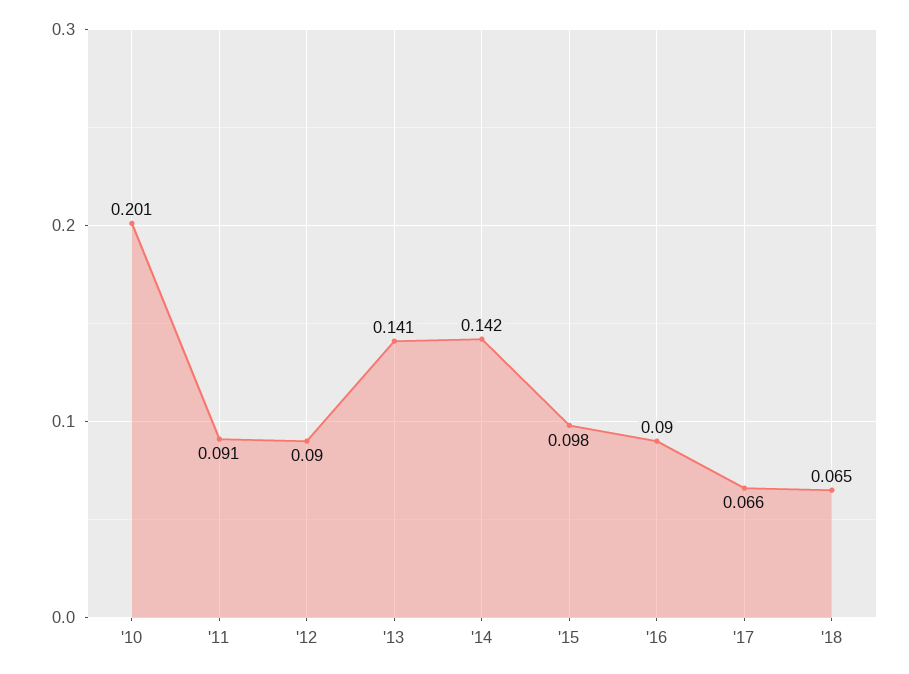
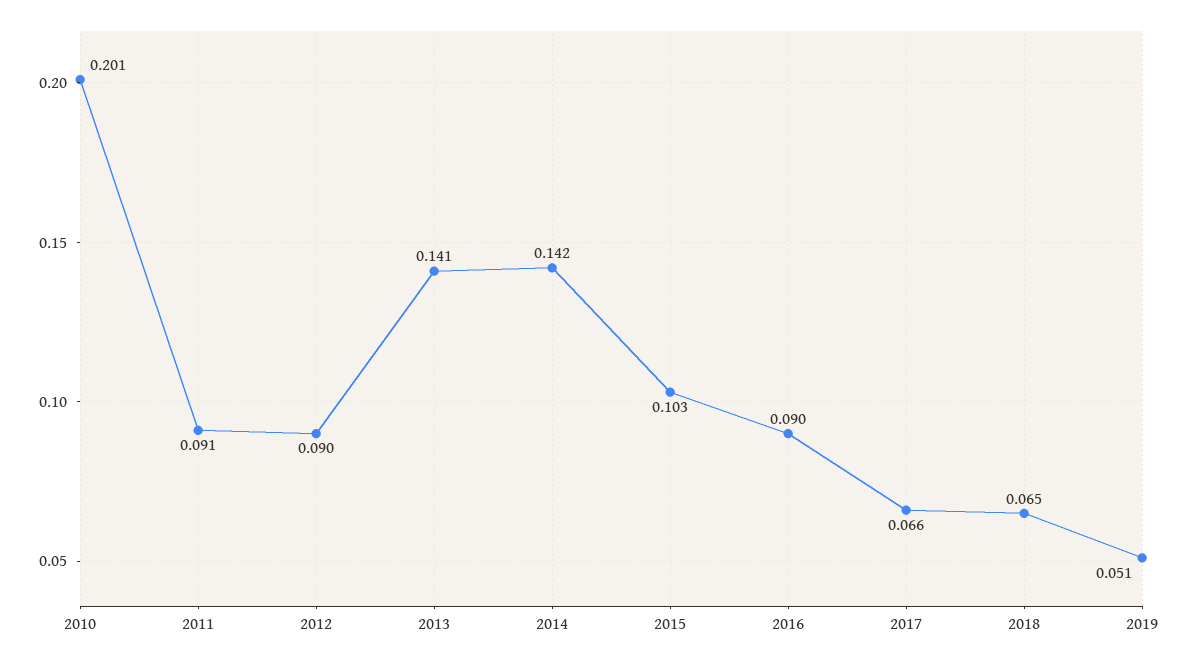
'15: 0.098 -> 0.103
2019: none -> 0.051

